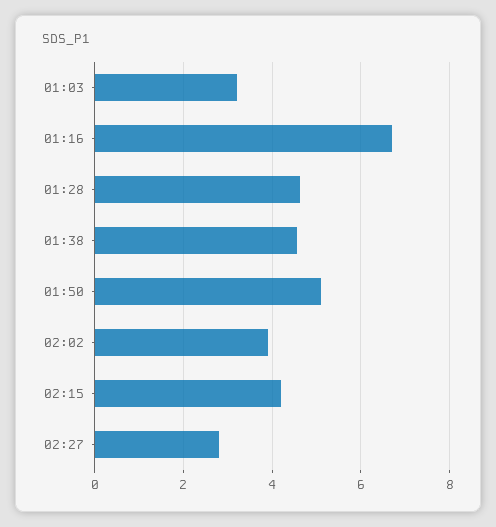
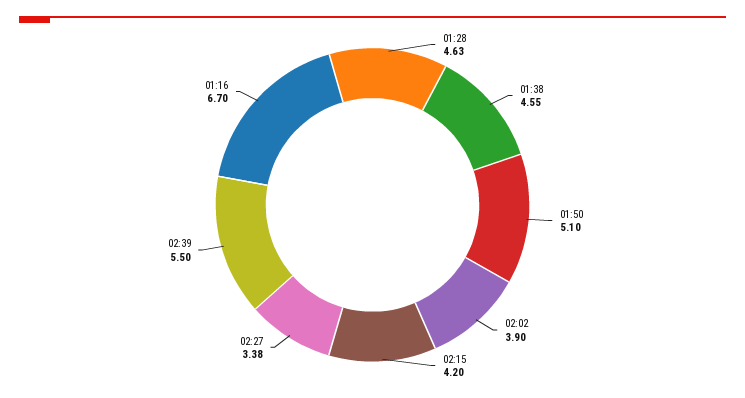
01:03: 3.2 -> none
02:27: 2.8 -> 3.38
02:39: none -> 5.5

